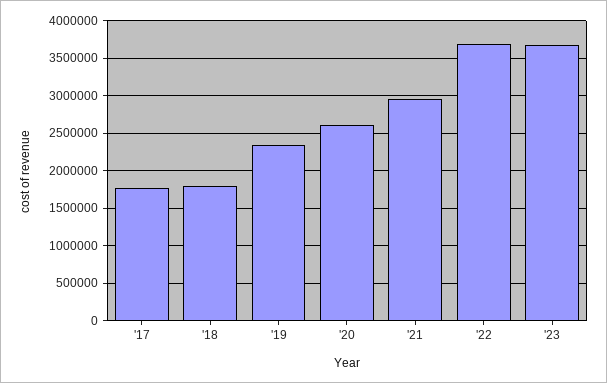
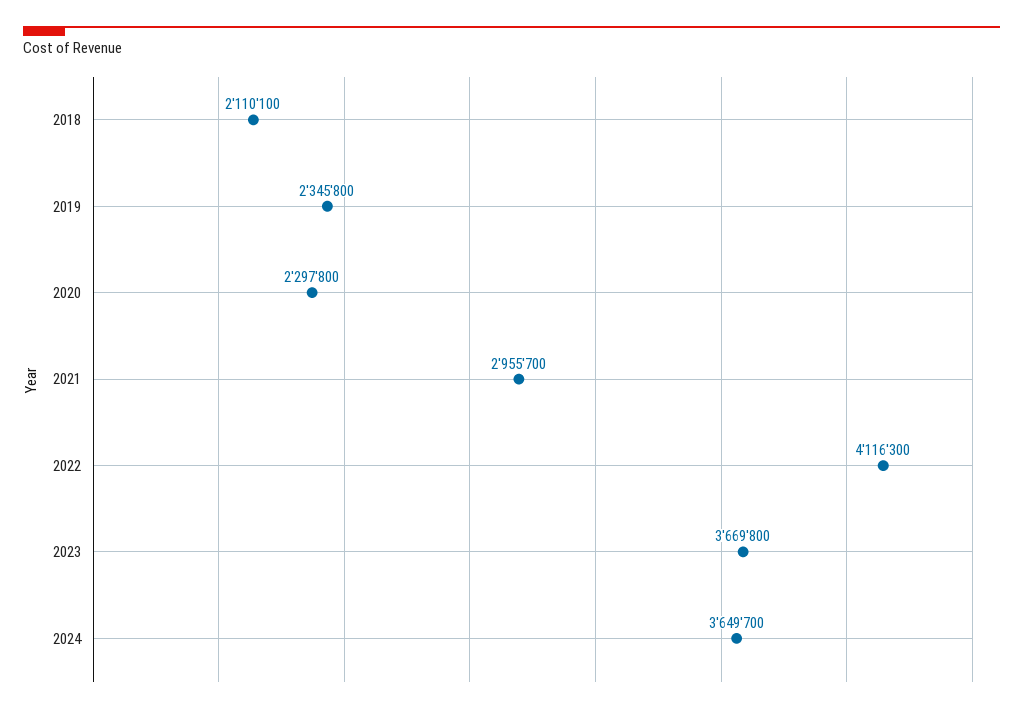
'17: 1800000 -> none
'18: 1800000 -> 2110100
'20: 2600000 -> 2297800
'22: 3700000 -> 4116300
2024: none -> 3649700

